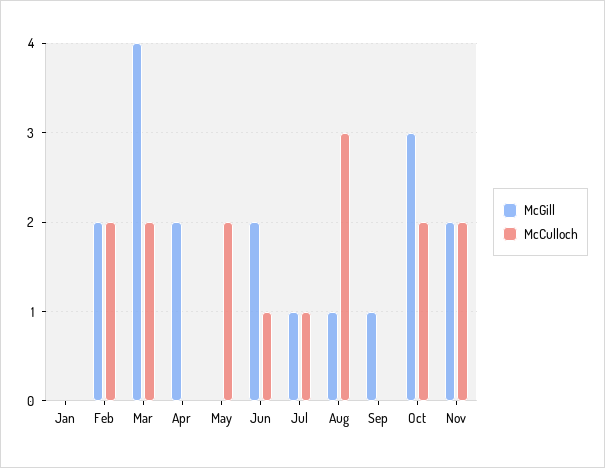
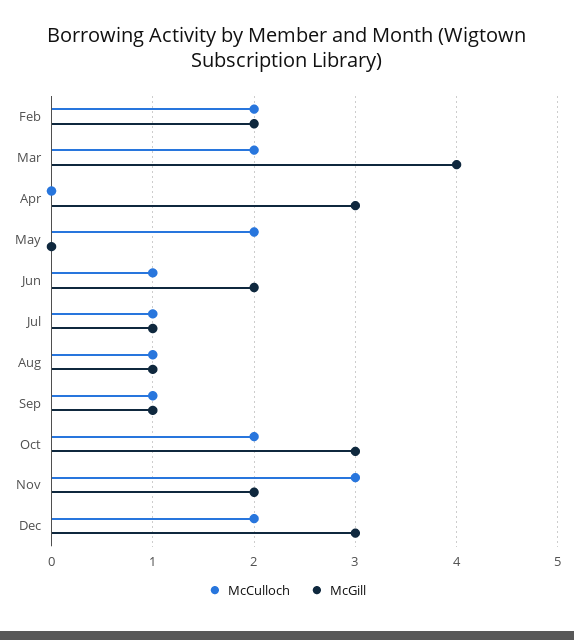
McGill, Jan: 0 -> none
McCulloch, Jan: 0 -> none
McGill, Apr: 2 -> 3
McCulloch, Aug: 3 -> 1
McCulloch, Sep: 0 -> 1
McCulloch, Nov: 2 -> 3
McCulloch, Dec: none -> 2
McGill, Dec: none -> 3

